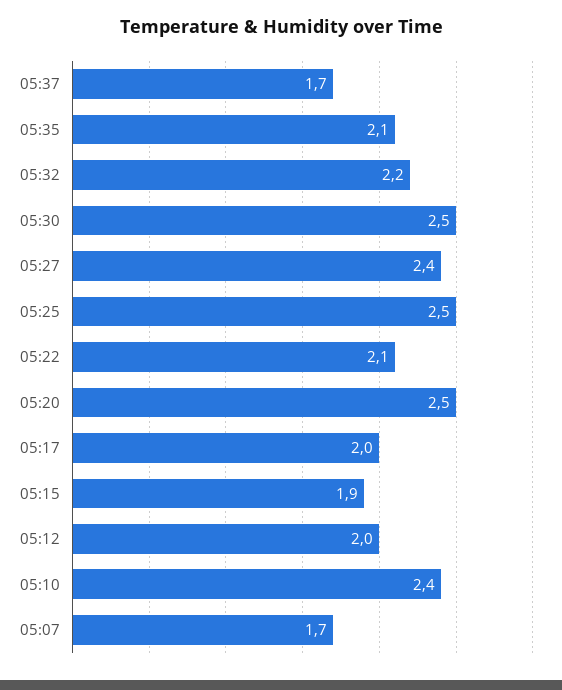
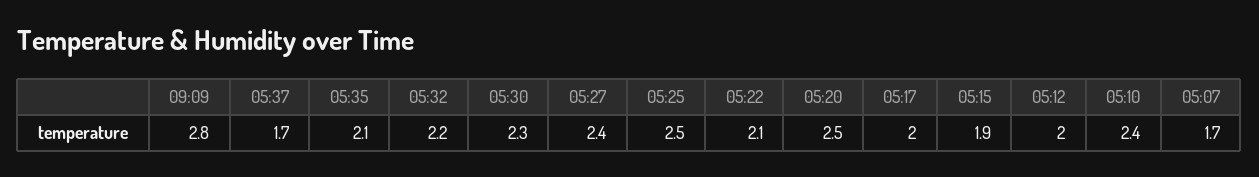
05:30: 2.5 -> 2.3
09:09: none -> 2.8

